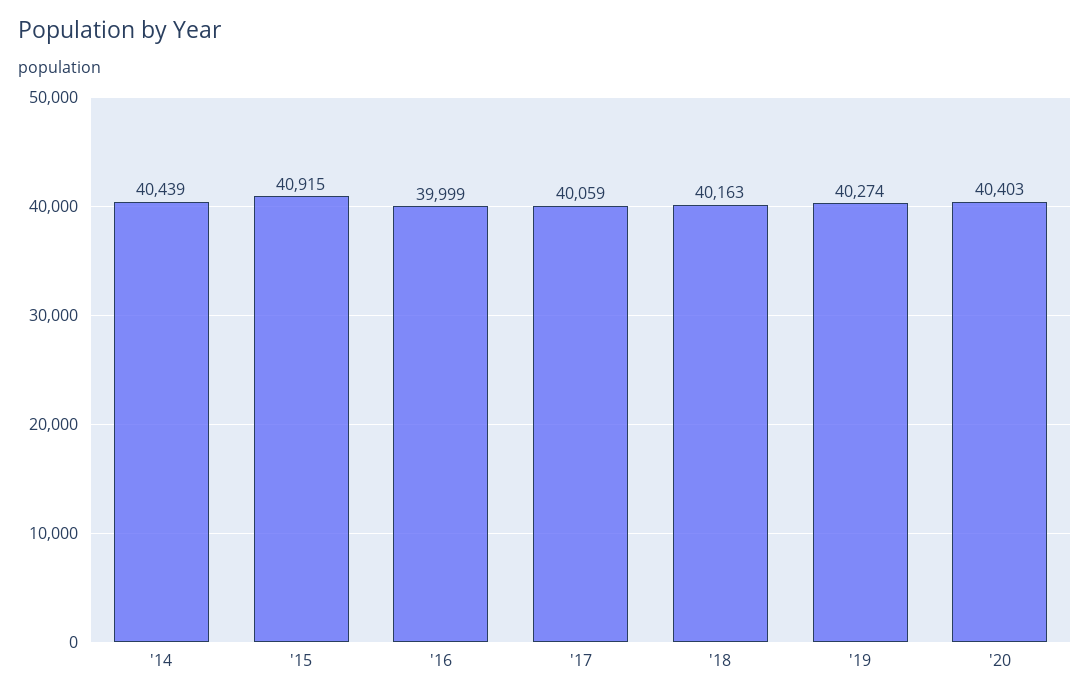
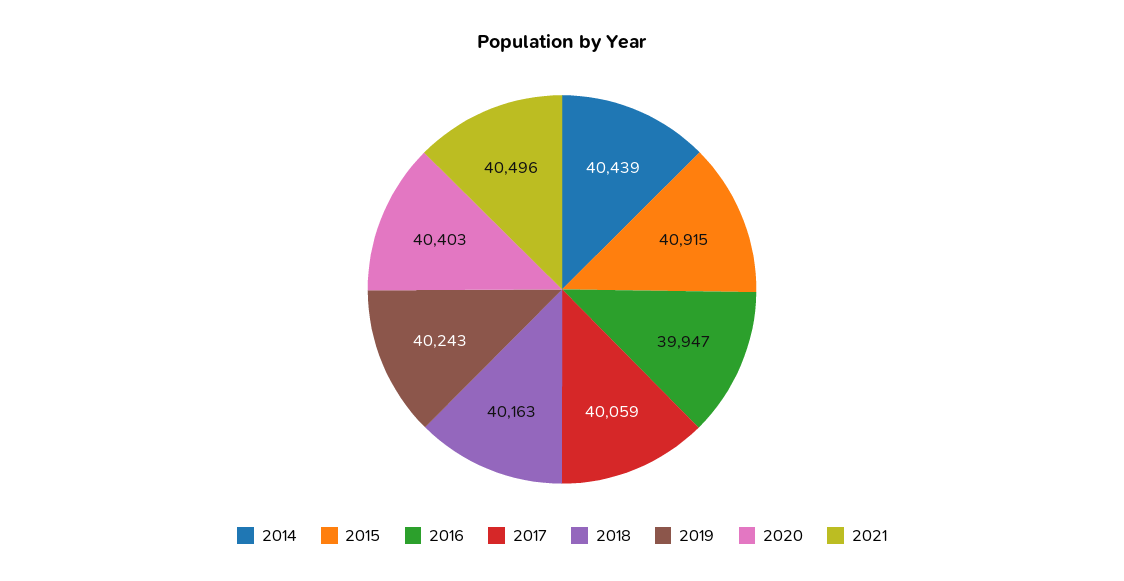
'16: 39999 -> 39947
'19: 40274 -> 40243
2021: none -> 40496

